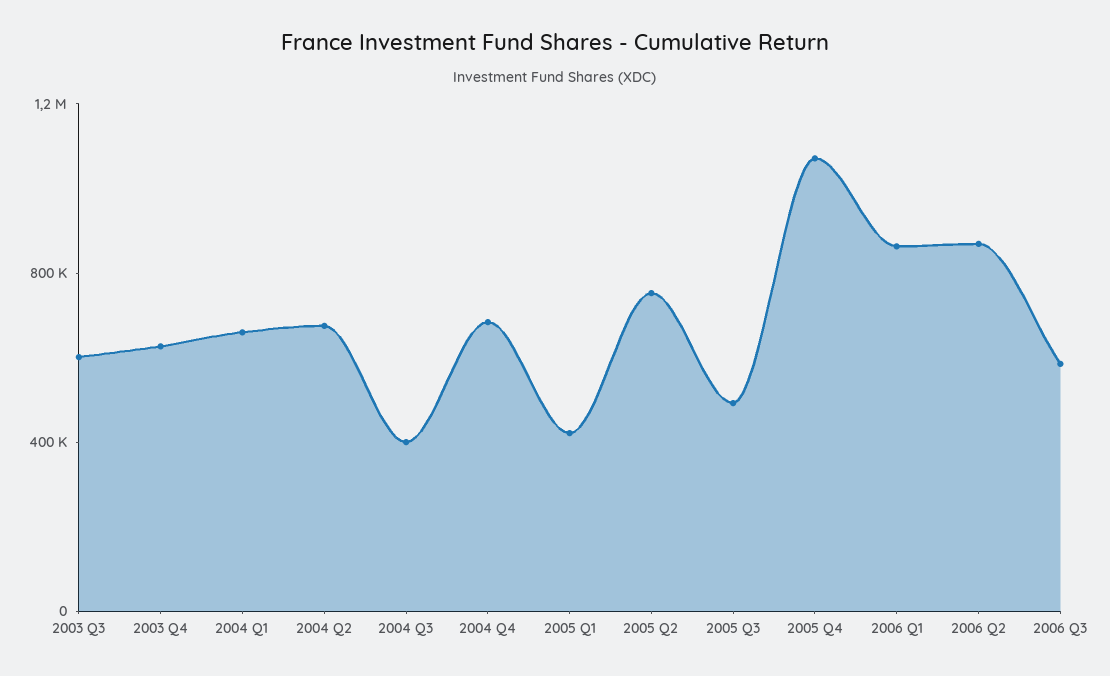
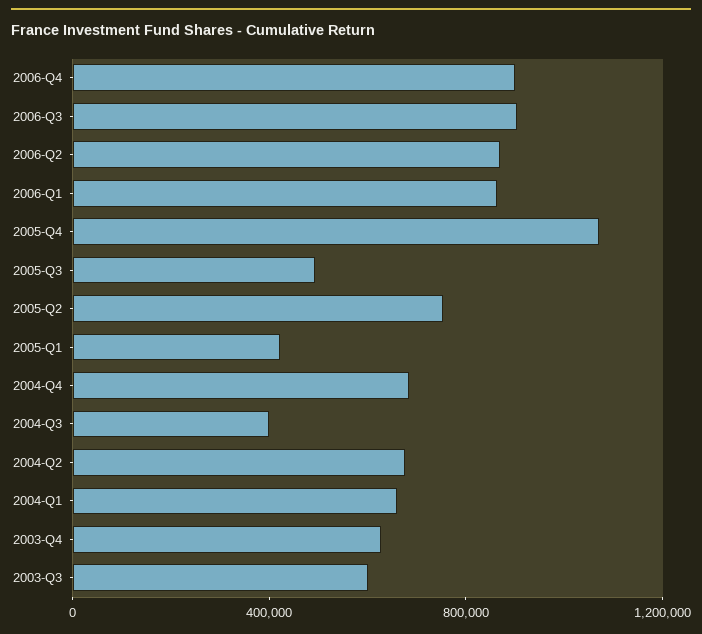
2006 Q3: 600000 -> 900000
2006-Q4: none -> 900000

